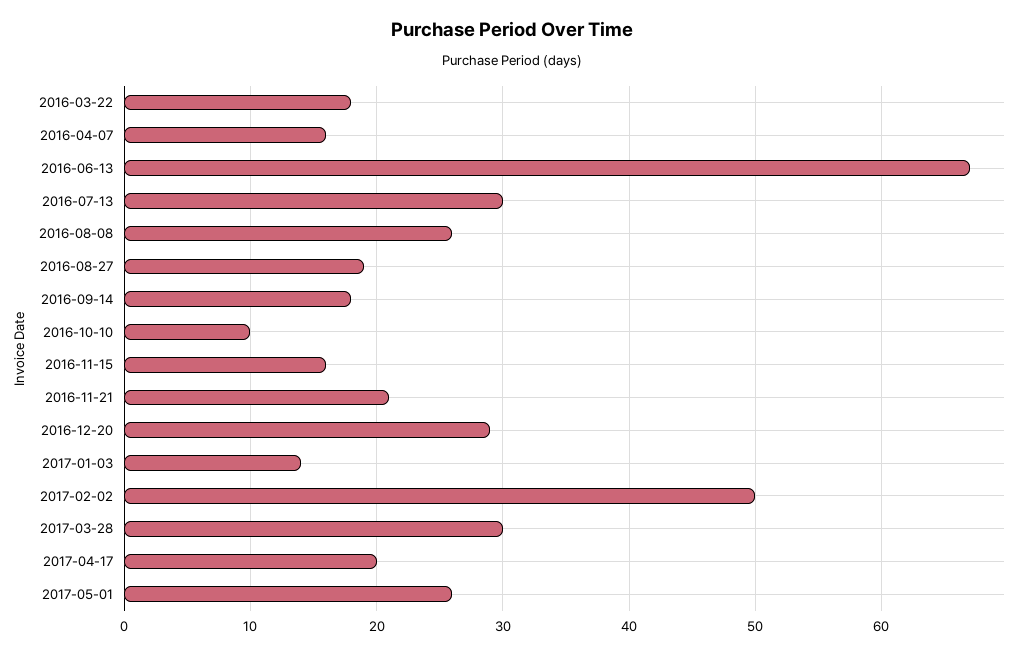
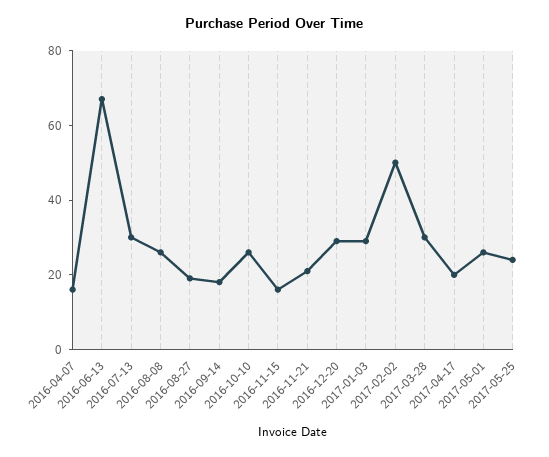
2016-03-22: 18 -> none
2016-10-10: 10 -> 25
2017-01-03: 14 -> 30
2017-05-25: none -> 25

